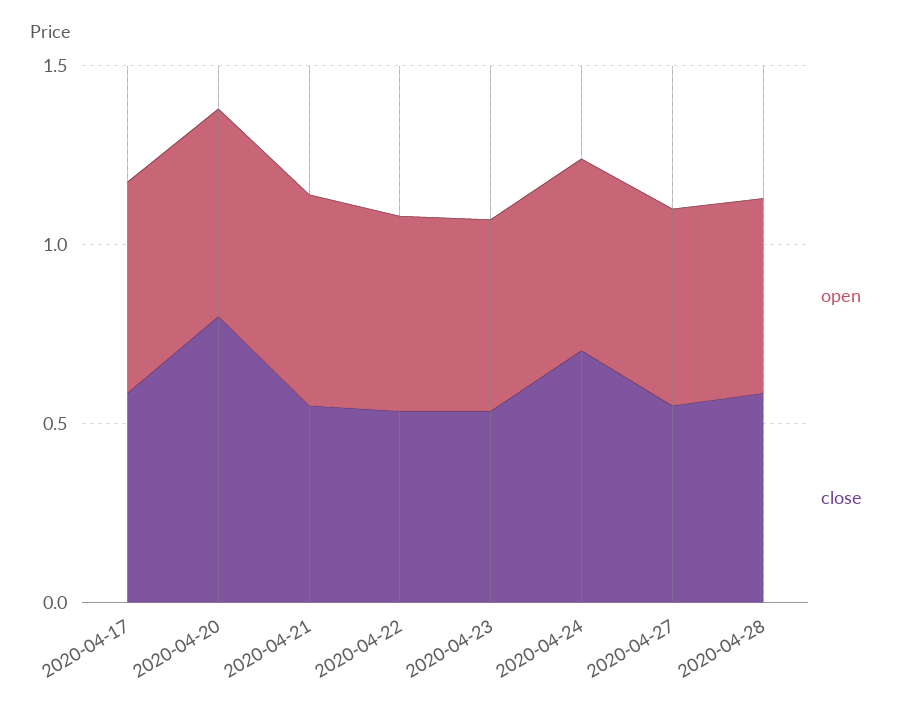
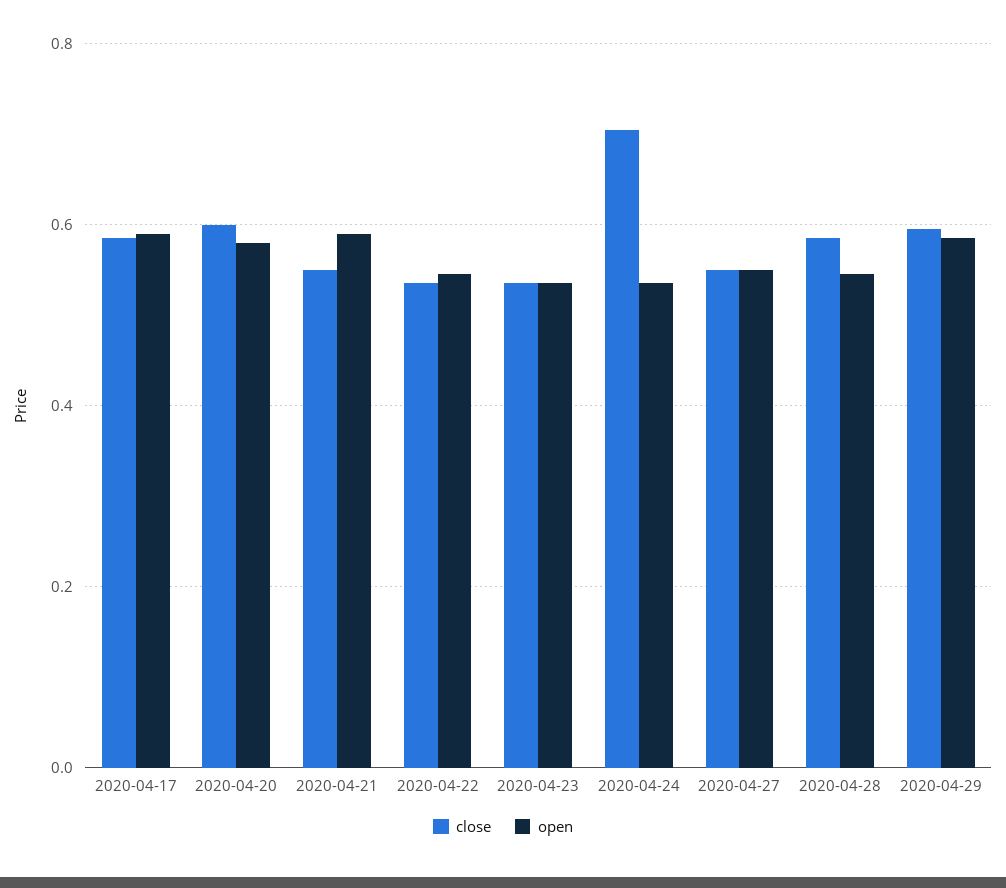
close, 2020-04-20: 0.8 -> 0.6
close, 2020-04-29: none -> 0.6
open, 2020-04-29: none -> 0.58

